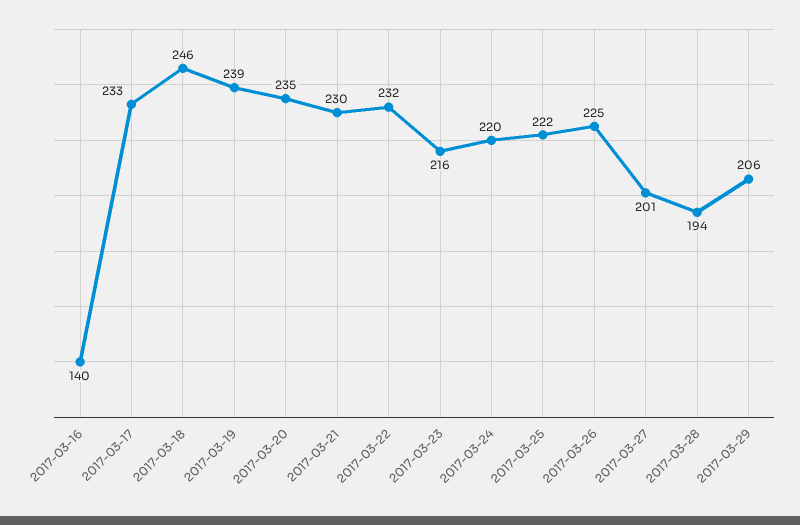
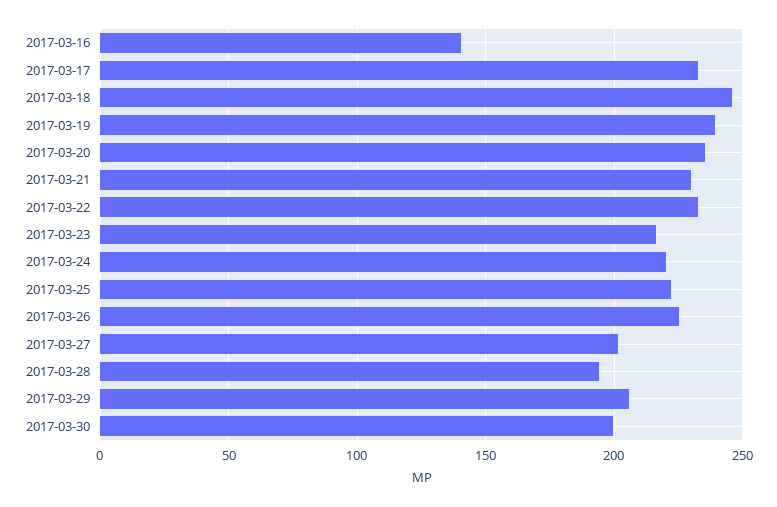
2017-03-30: none -> 200

